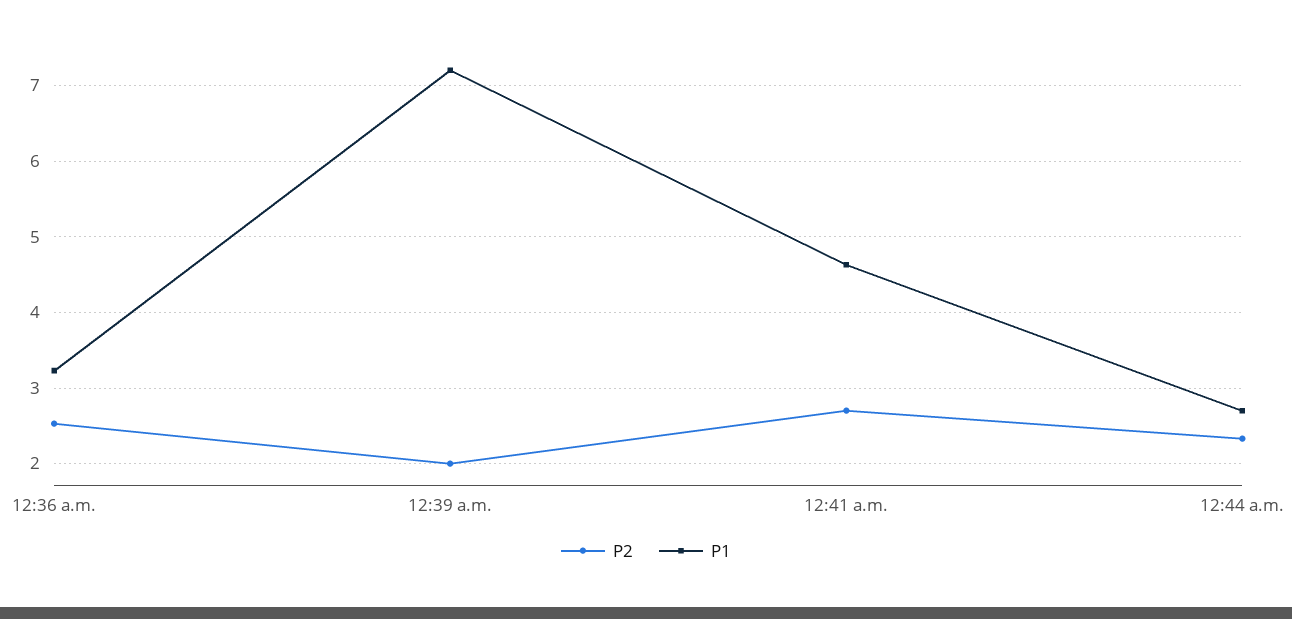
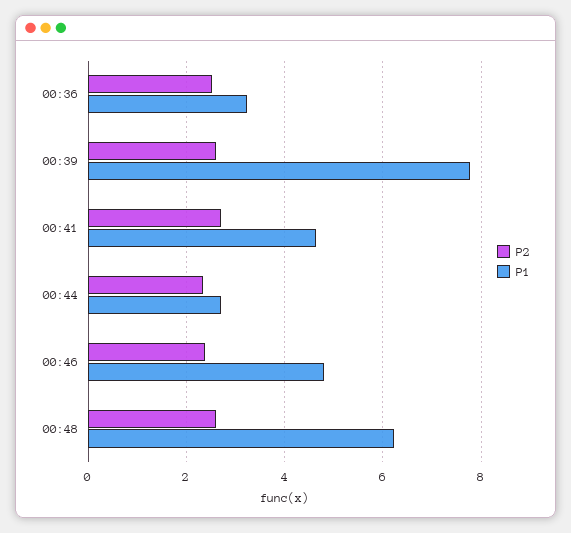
P2, 12:39 a.m.: 2 -> 2.6
P1, 12:39 a.m.: 7.2 -> 7.8
P2, 00:46: none -> 2.4
P1, 00:46: none -> 4.8
P2, 00:48: none -> 2.6
P1, 00:48: none -> 6.2

